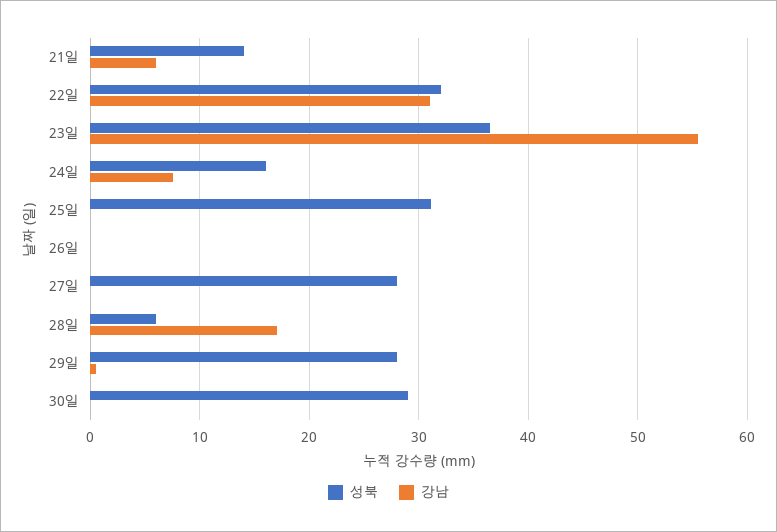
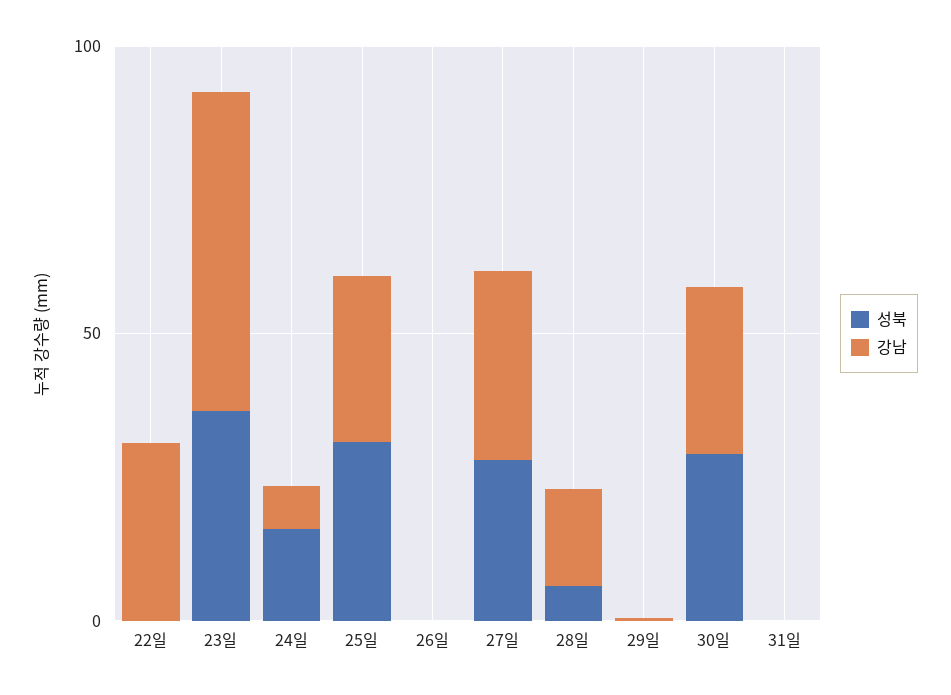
성북, 21일: 14 -> none
강남, 21일: 6 -> none
성북, 22일: 32 -> 0
강남, 25일: 0 -> 30
강남, 27일: 0 -> 30
성북, 29일: 28 -> 0
강남, 30일: 0 -> 30
성북, 31일: none -> 0
강남, 31일: none -> 0

